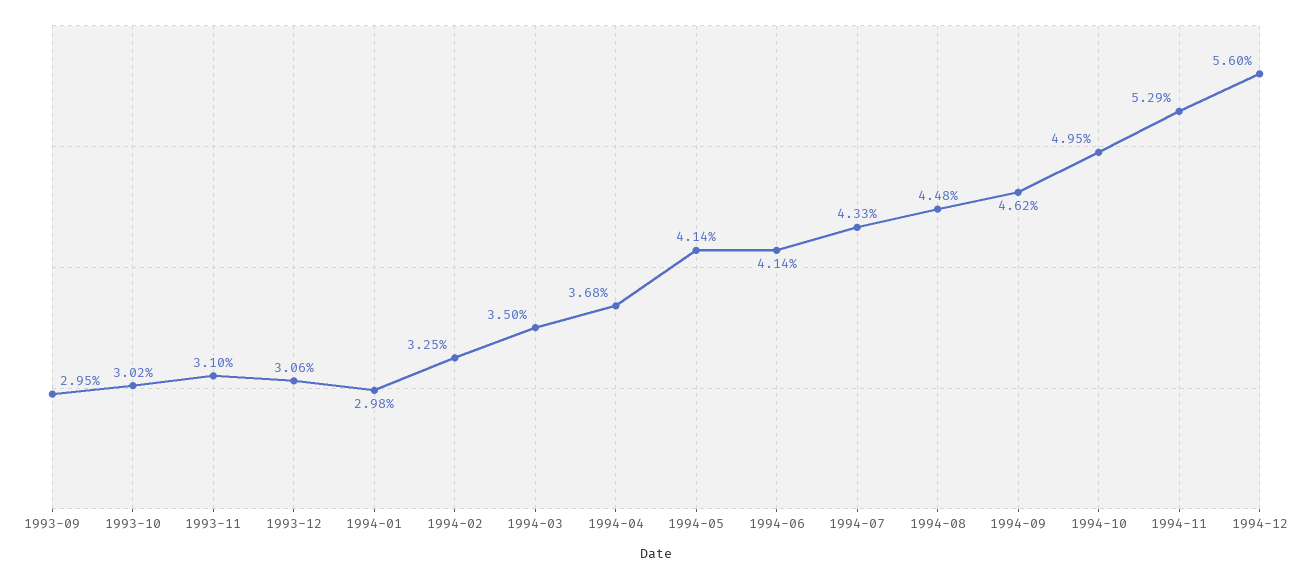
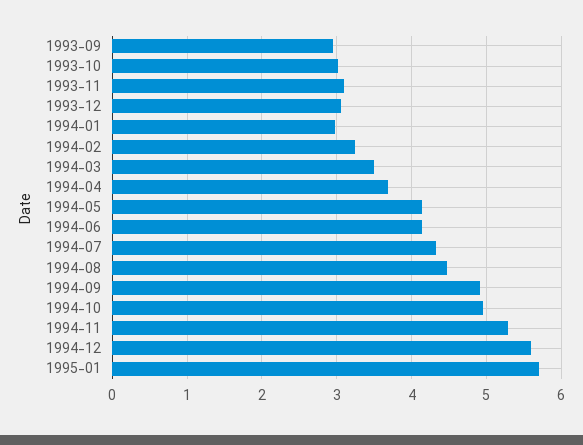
1994-09: 4.62 -> 4.9
1995-01: none -> 5.7

